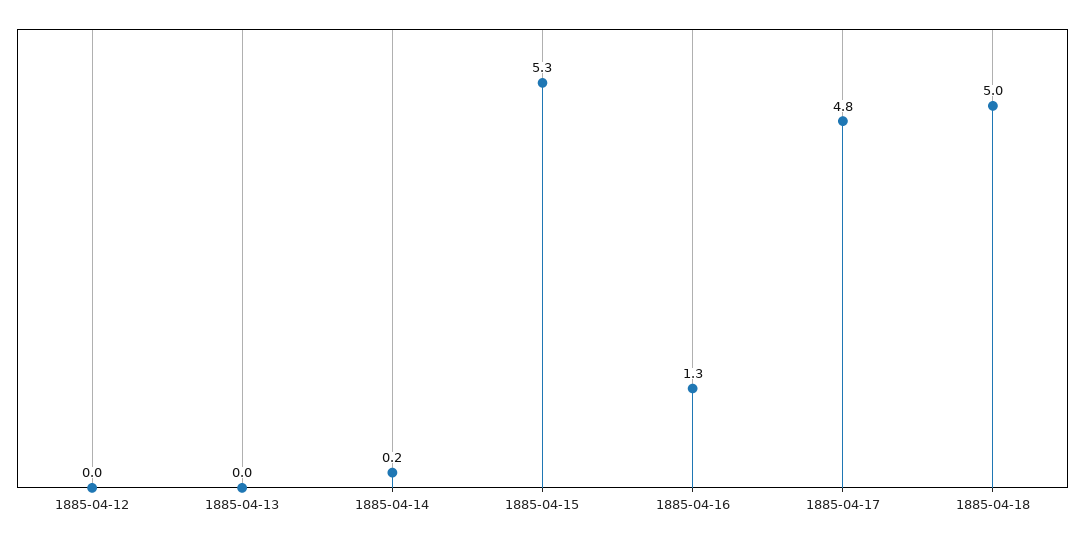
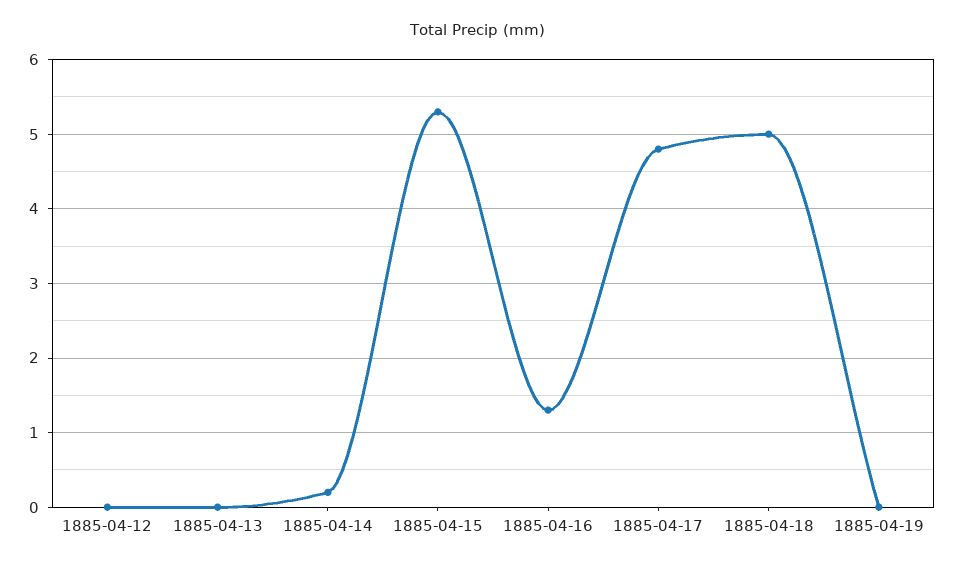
1885-04-19: none -> 0

